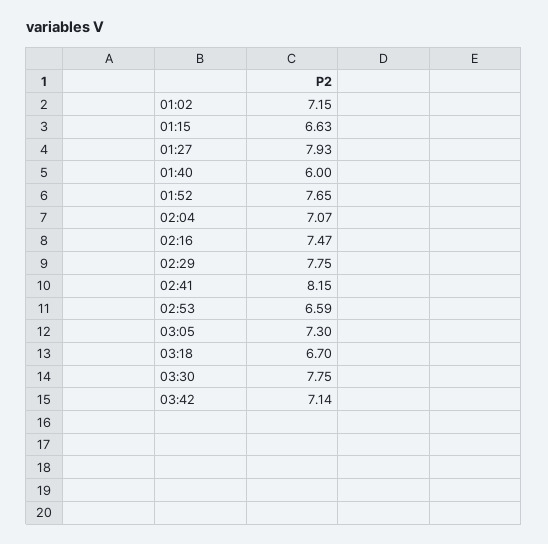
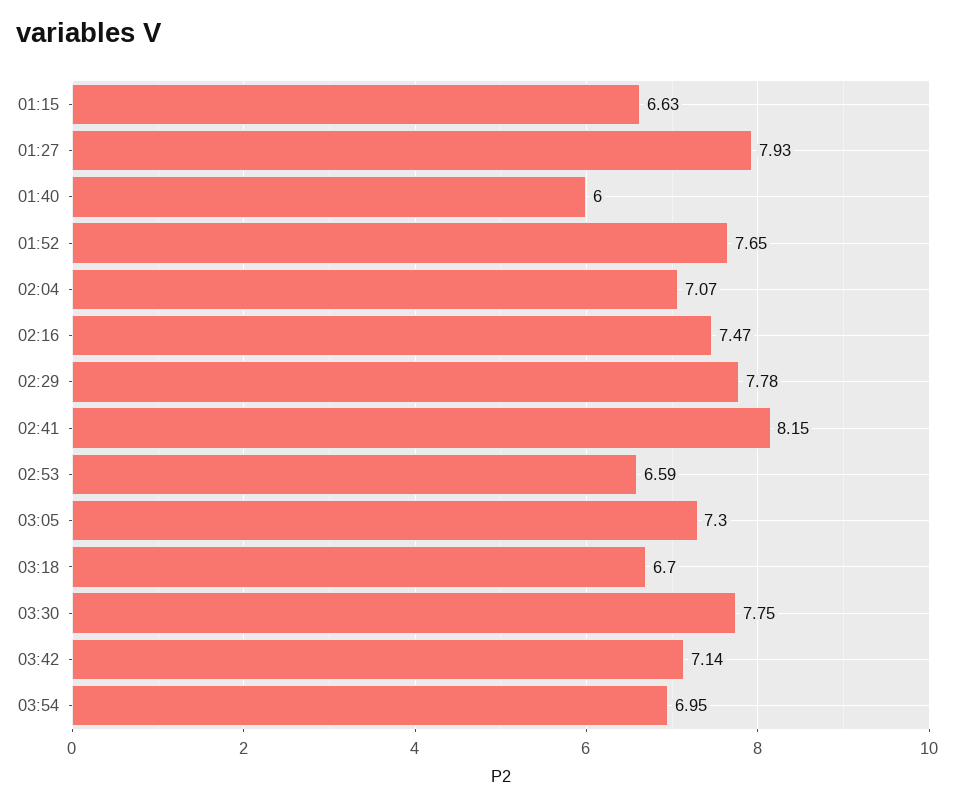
01:02: 7.15 -> none
02:29: 7.75 -> 7.78
03:54: none -> 6.95

